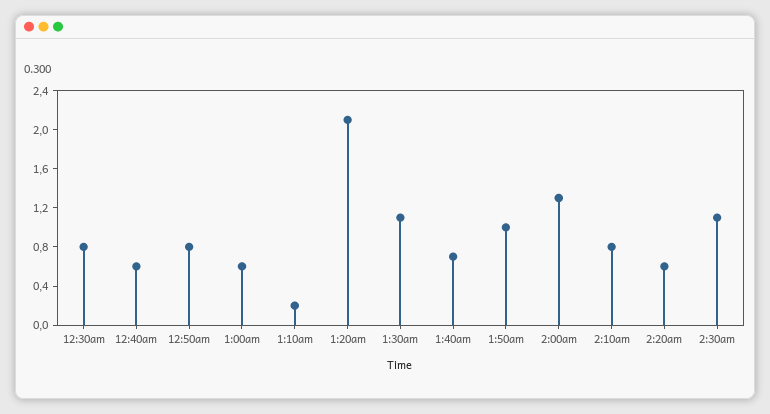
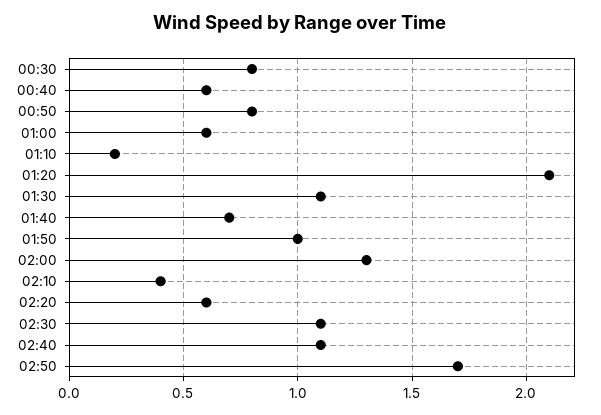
2:10am: 0.8 -> 0.4
02:40: none -> 1.1
02:50: none -> 1.7

